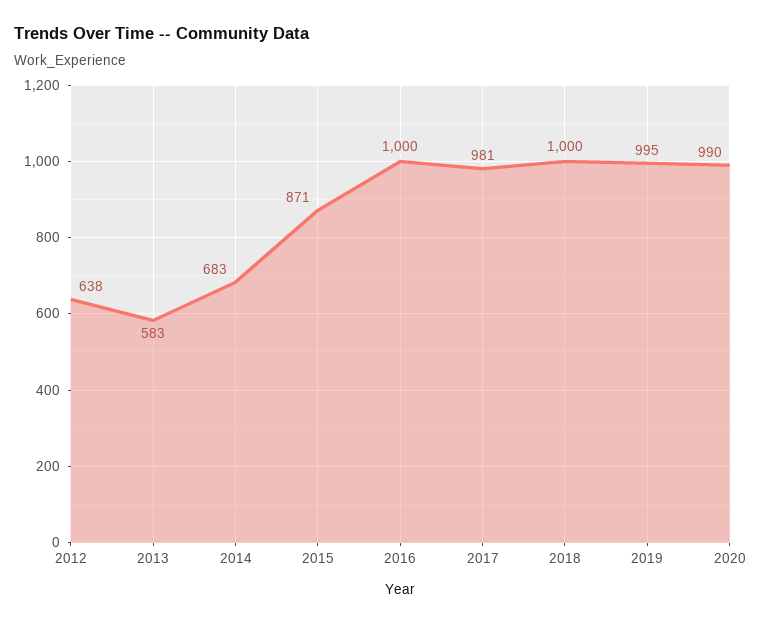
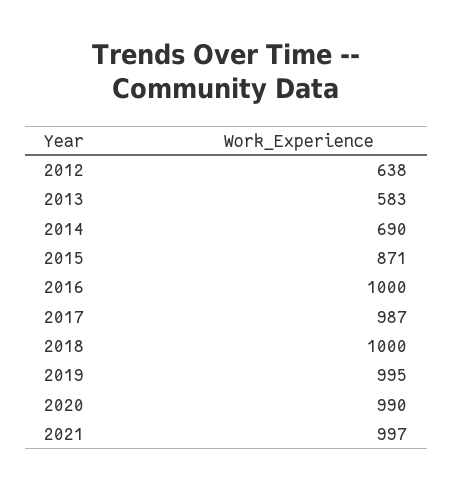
2014: 683 -> 690
2017: 981 -> 987
2021: none -> 997

